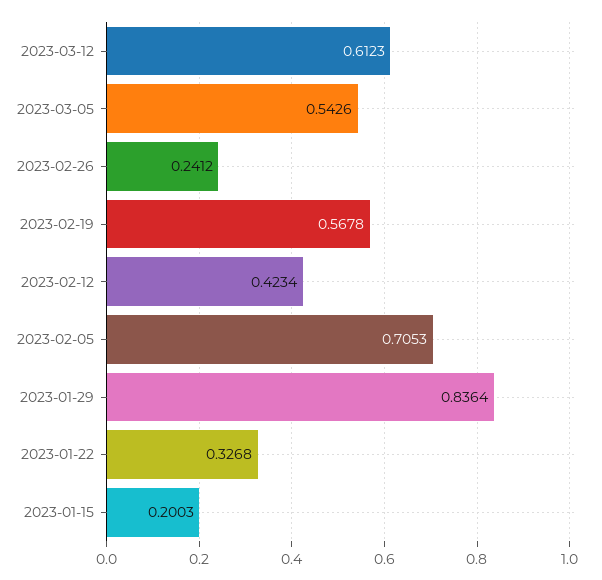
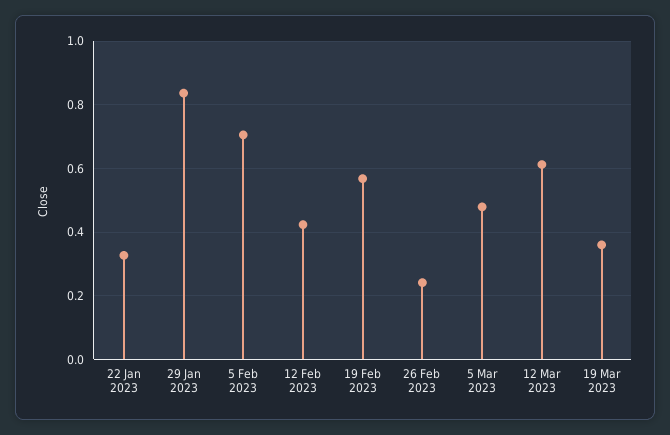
2023-03-05: 0.5426 -> 0.48
2023-01-15: 0.2003 -> none
19 Mar 2023: none -> 0.36

